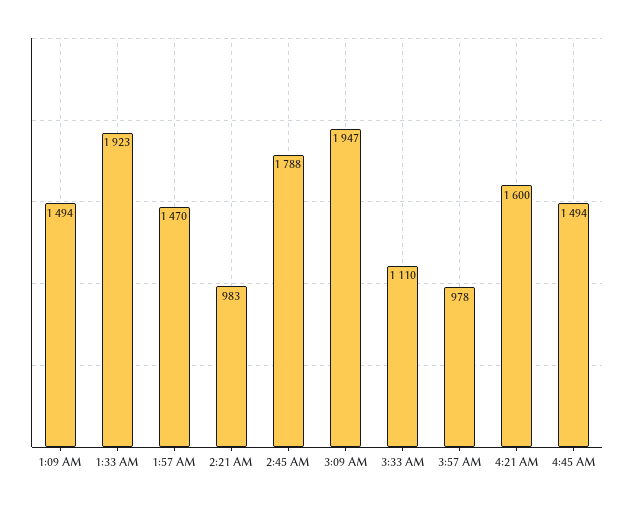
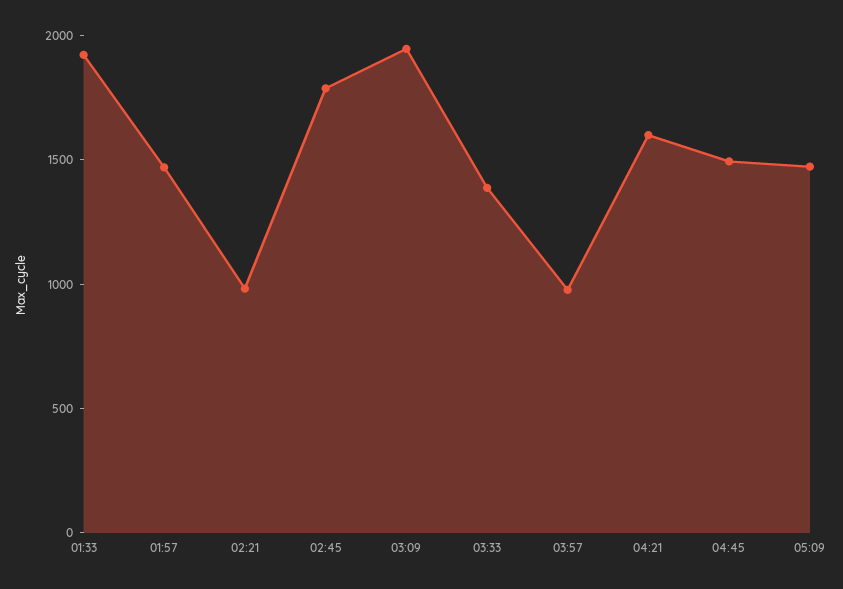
1:09 AM: 1494 -> none
3:33 AM: 1110 -> 1400
05:09: none -> 1500

